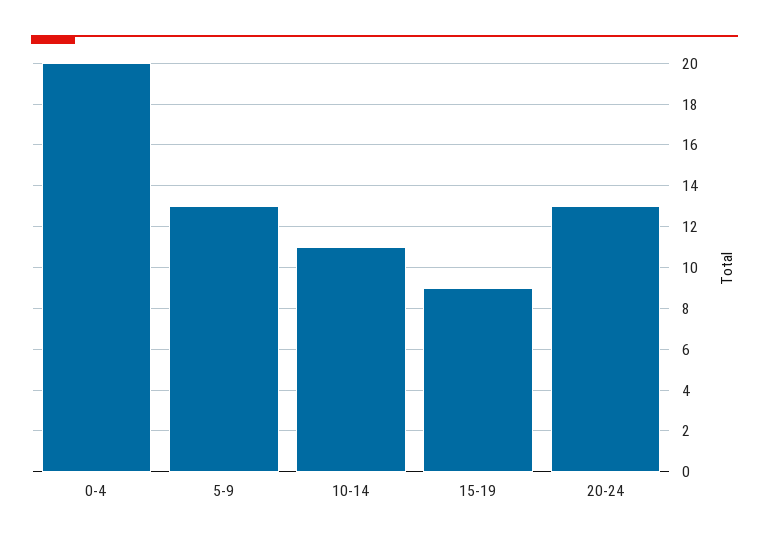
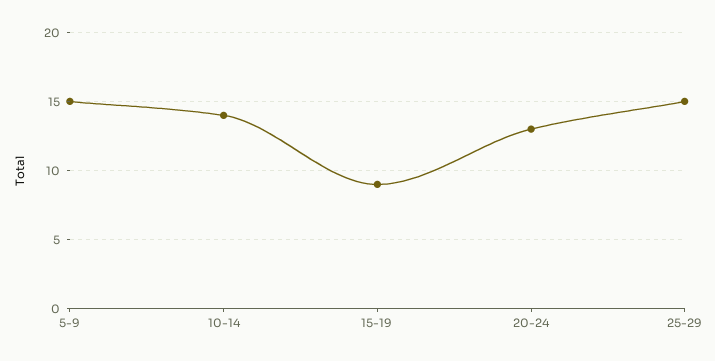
0-4: 20 -> none
5-9: 13 -> 15
10-14: 11 -> 14
25-29: none -> 15

